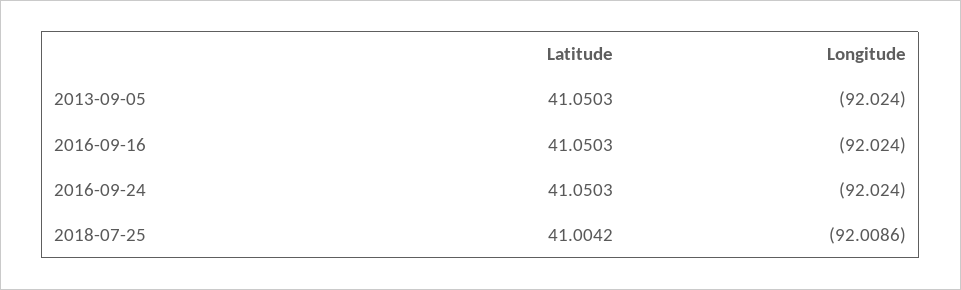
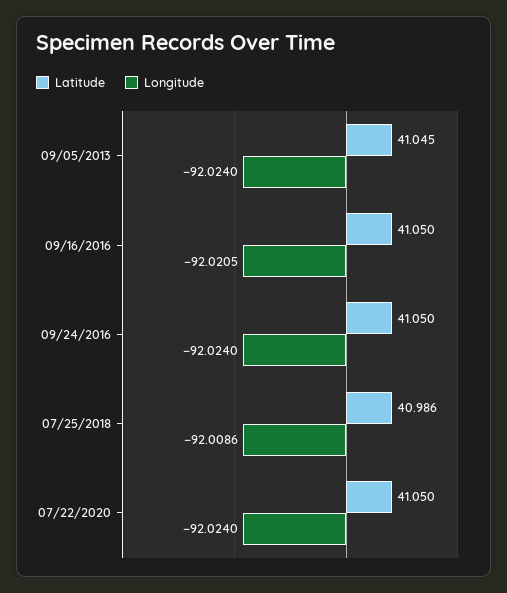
Latitude, 2013-09-05: 41.0503 -> 41.045
Longitude, 2016-09-16: -92.024 -> -92.0205
Latitude, 2018-07-25: 41.0042 -> 40.986
Latitude, 07/22/2020: none -> 41.05
Longitude, 07/22/2020: none -> -92.024

